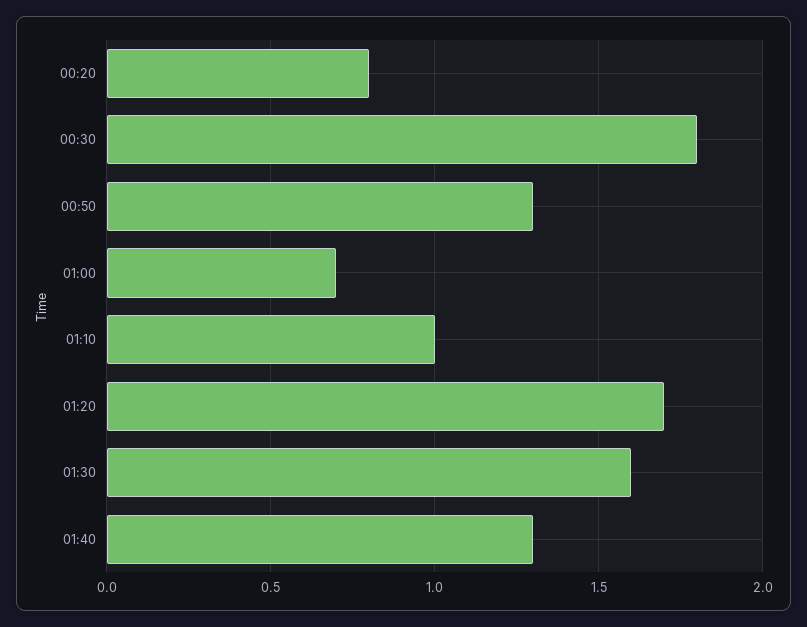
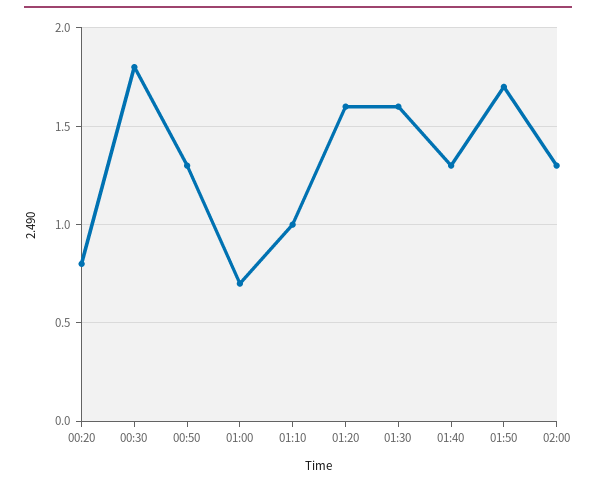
01:20: 1.7 -> 1.6
01:50: none -> 1.7
02:00: none -> 1.3

